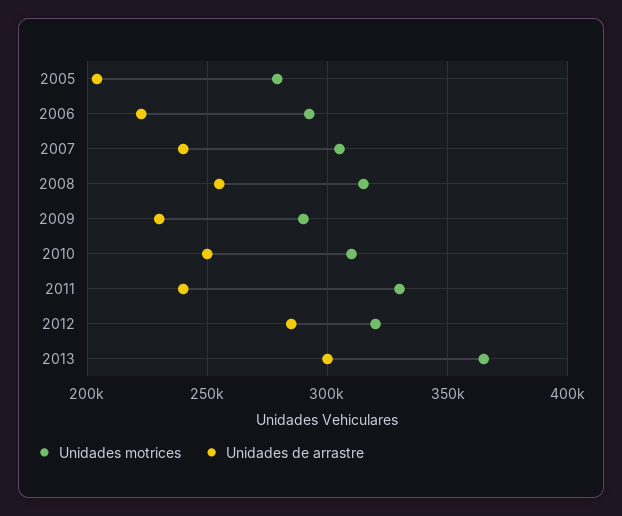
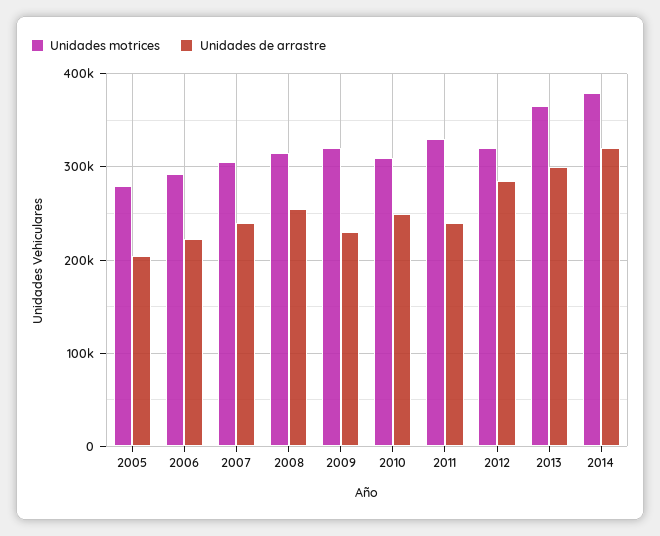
Unidades motrices, 2009: 290000 -> 320000
Unidades motrices, 2014: none -> 380000
Unidades de arrastre, 2014: none -> 320000

